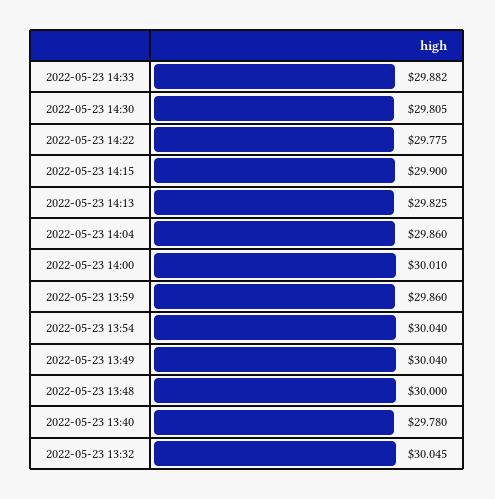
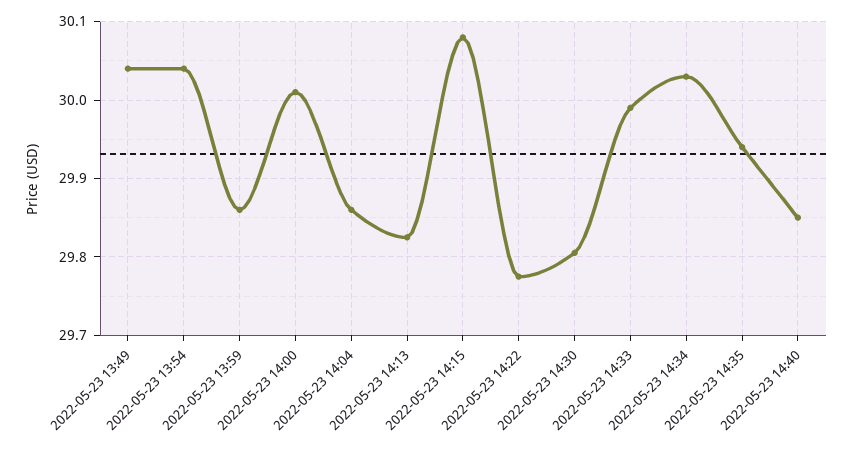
2022-05-23 14:33: 29.882 -> 29.99
2022-05-23 14:15: 29.9 -> 30.08
2022-05-23 13:48: 30 -> none
2022-05-23 13:40: 29.78 -> none
2022-05-23 13:32: 30.045 -> none
2022-05-23 14:34: none -> 30.03
2022-05-23 14:35: none -> 29.94
2022-05-23 14:40: none -> 29.85

